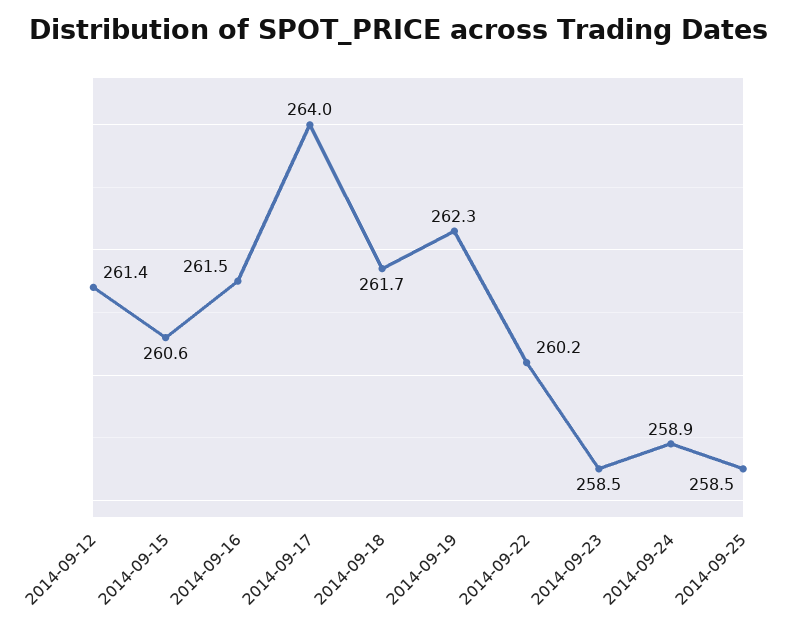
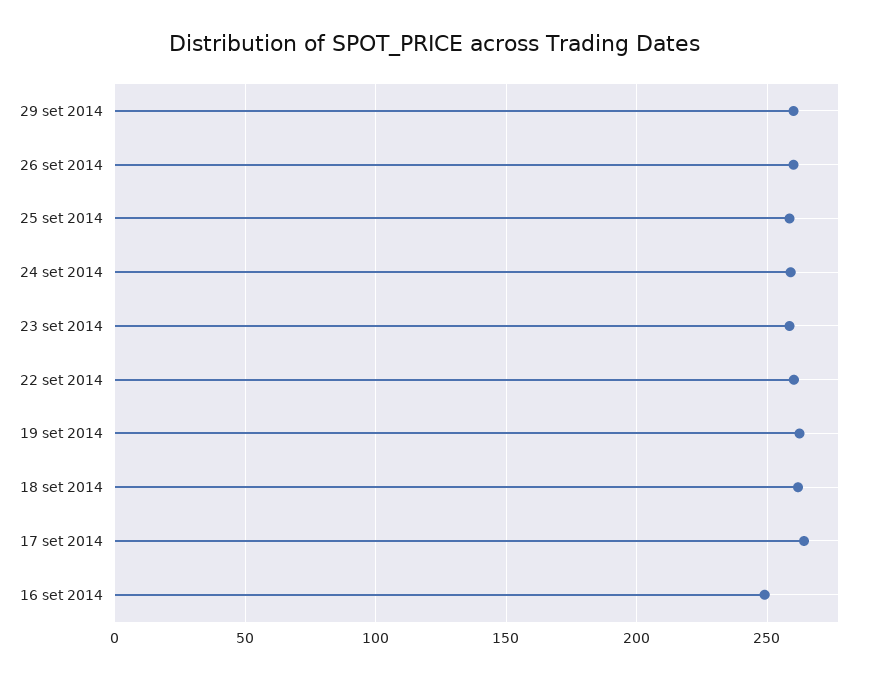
2014-09-12: 261.4 -> none
2014-09-15: 260.6 -> none
2014-09-16: 261.5 -> 250
29 set 2014: none -> 260
26 set 2014: none -> 260

